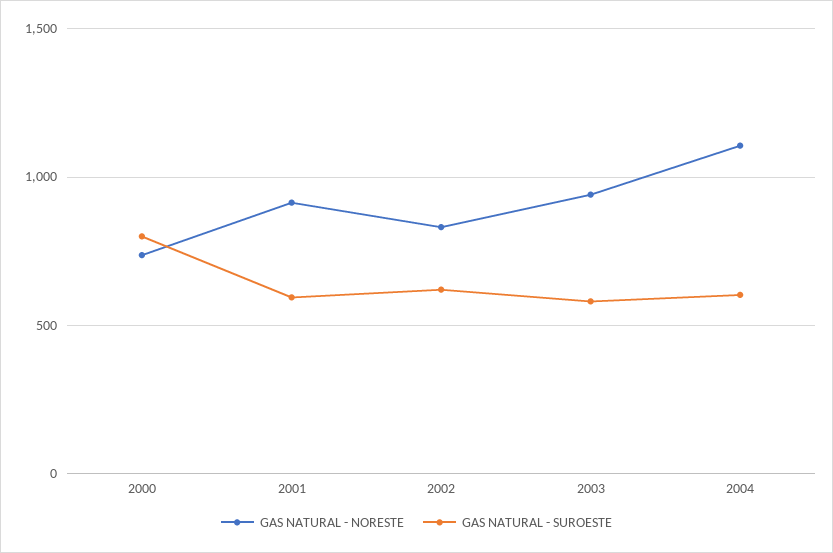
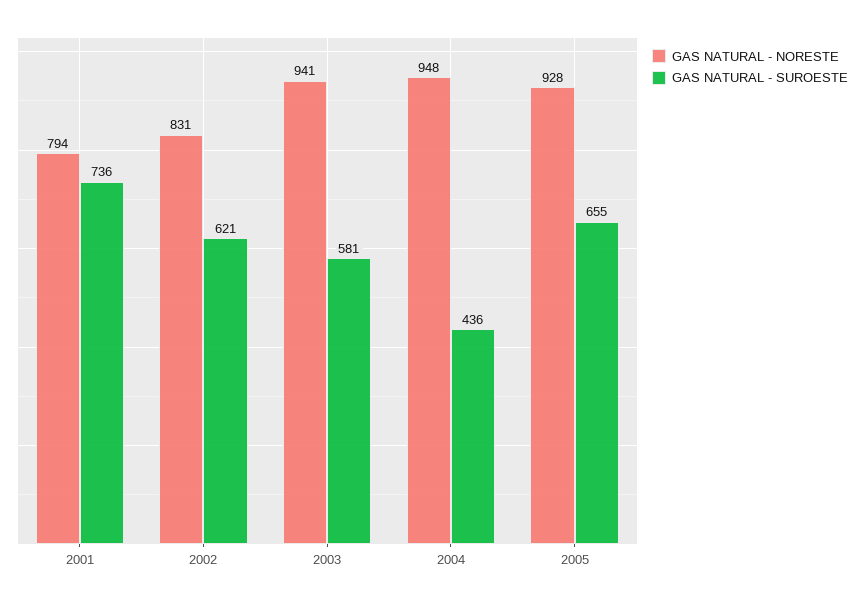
GAS NATURAL - NORESTE, 2000: 750 -> none
GAS NATURAL - SUROESTE, 2000: 800 -> none
GAS NATURAL - NORESTE, 2001: 900 -> 794
GAS NATURAL - SUROESTE, 2001: 600 -> 736
GAS NATURAL - NORESTE, 2004: 1100 -> 948
GAS NATURAL - SUROESTE, 2004: 600 -> 436
GAS NATURAL - NORESTE, 2005: none -> 928
GAS NATURAL - SUROESTE, 2005: none -> 655

